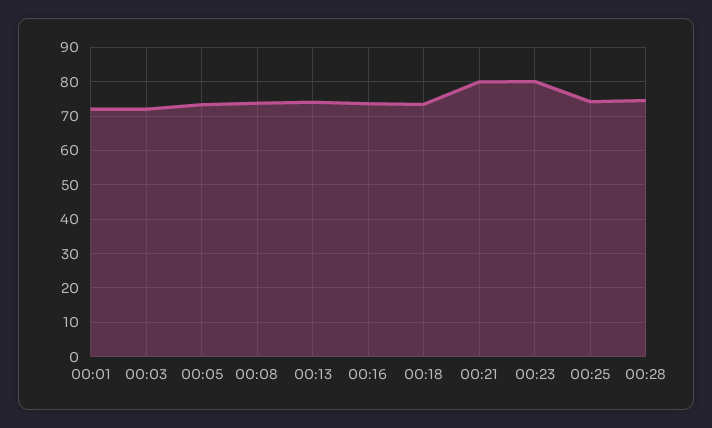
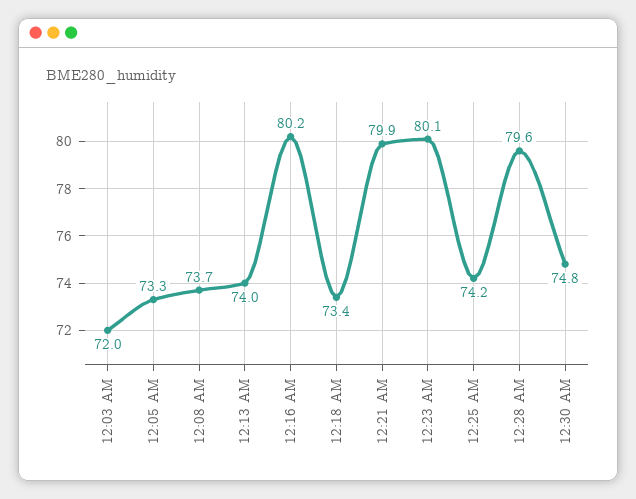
00:01: 72 -> none
00:16: 74 -> 80.2
00:28: 74 -> 79.6
12:30 AM: none -> 74.8

